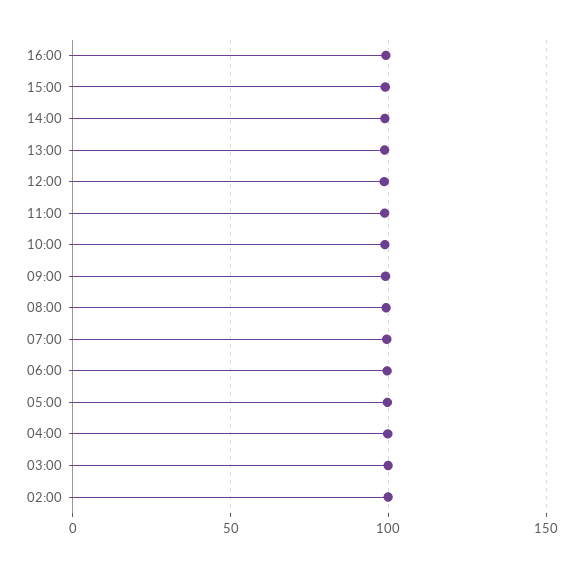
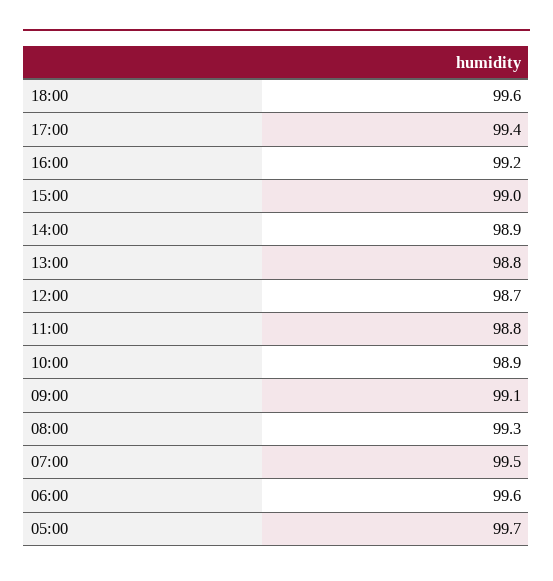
04:00: 100 -> none
03:00: 100 -> none
02:00: 100 -> none
18:00: none -> 99.6
17:00: none -> 99.4

